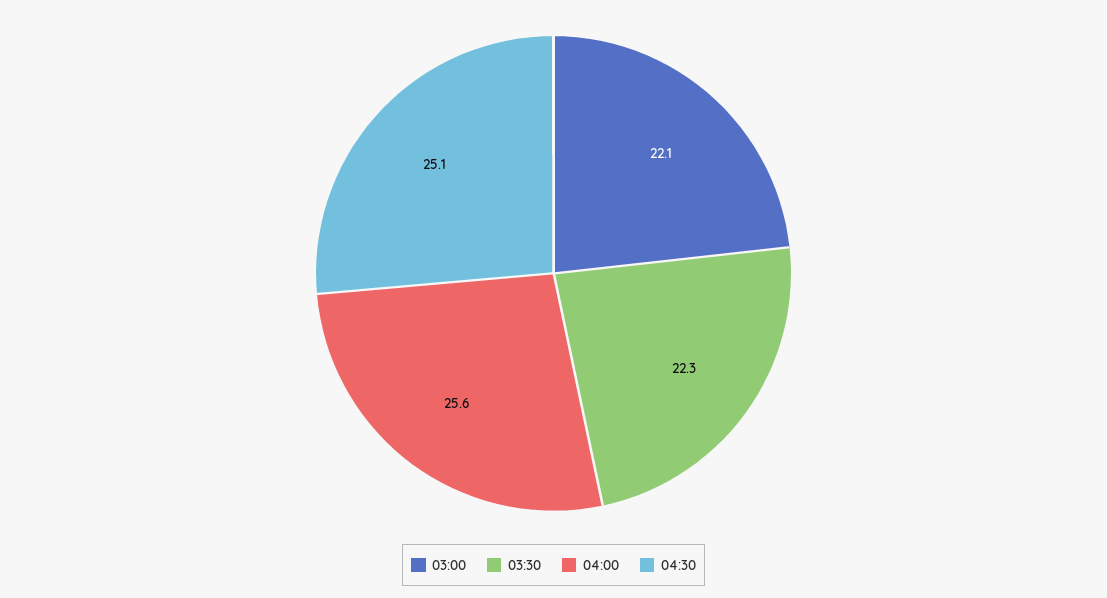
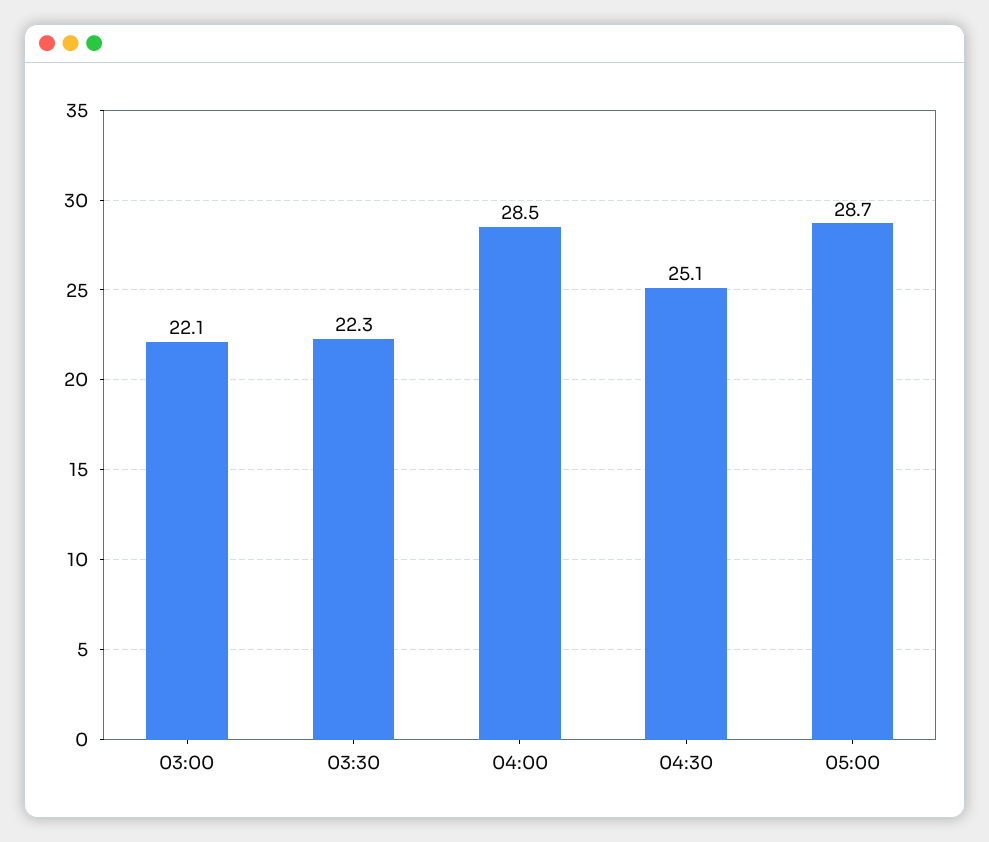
04:00: 25.6 -> 28.5
05:00: none -> 28.7

